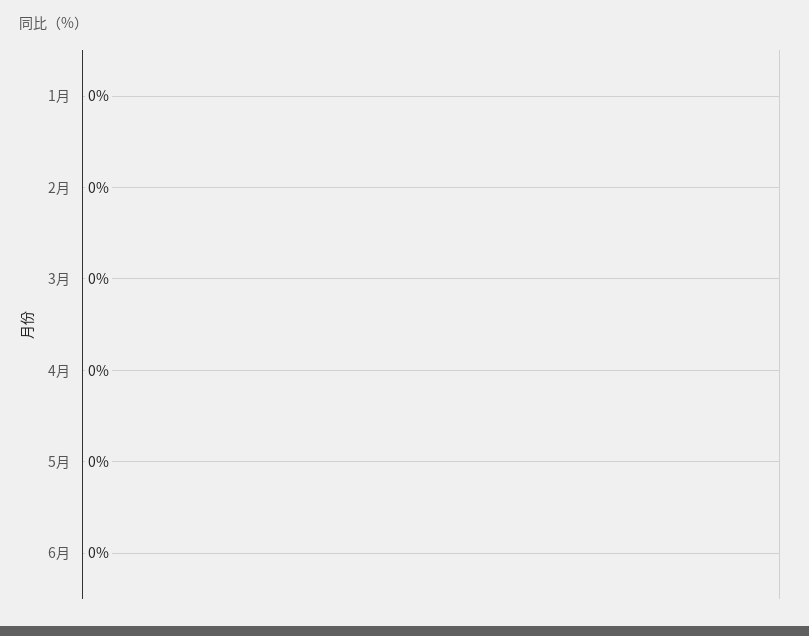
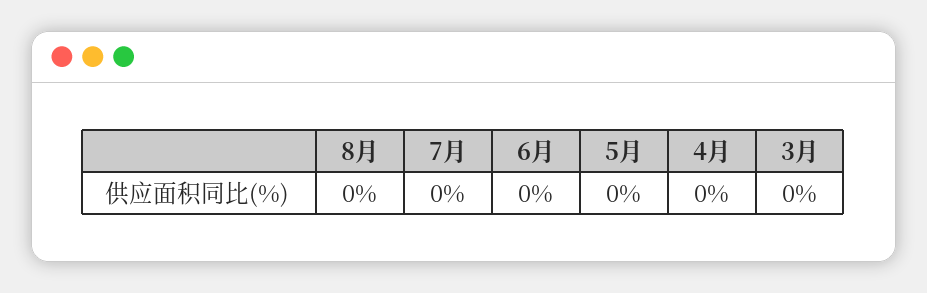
1月: 0 -> none
2月: 0 -> none
8月: none -> 0
7月: none -> 0

